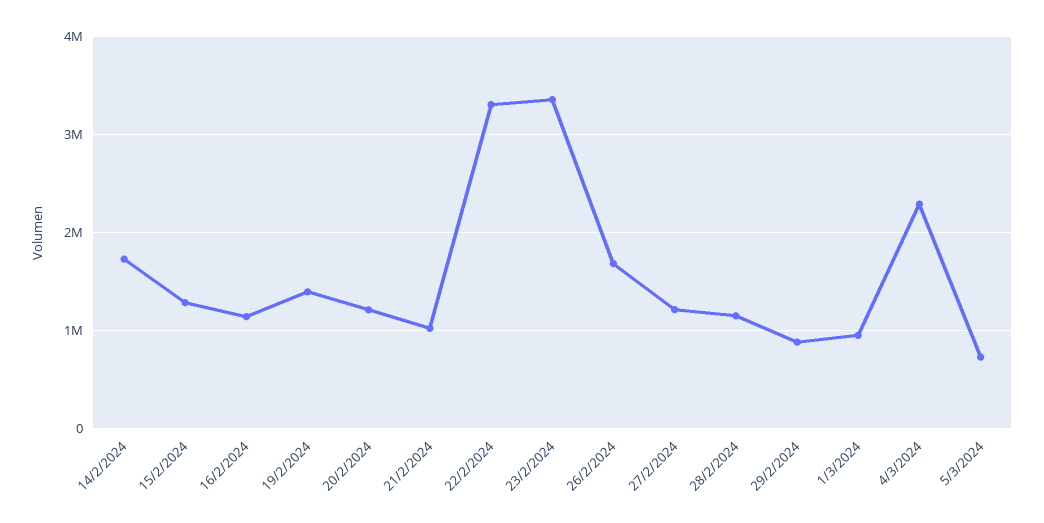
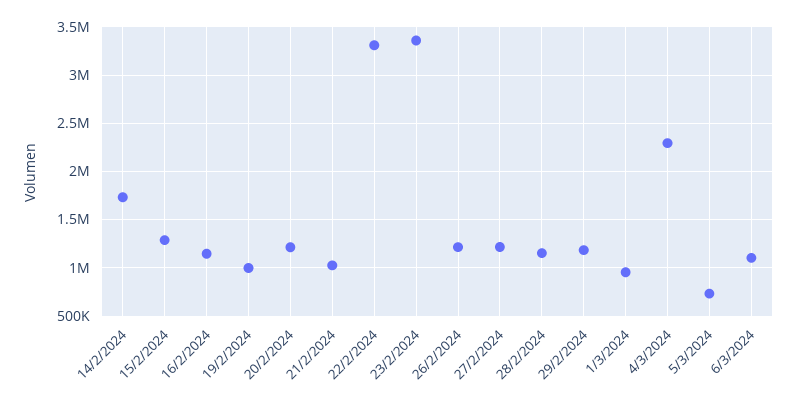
19/2/2024: 1400000 -> 1000000
26/2/2024: 1700000 -> 1200000
29/2/2024: 900000 -> 1200000
6/3/2024: none -> 1100000

